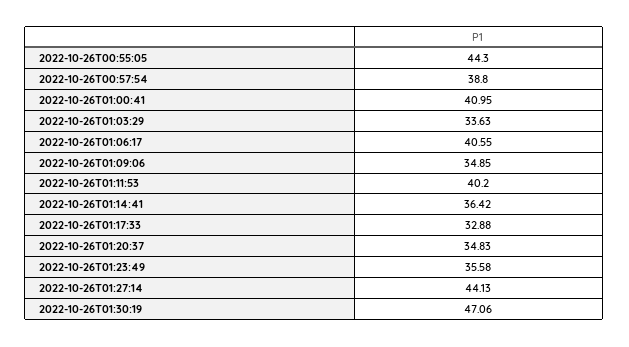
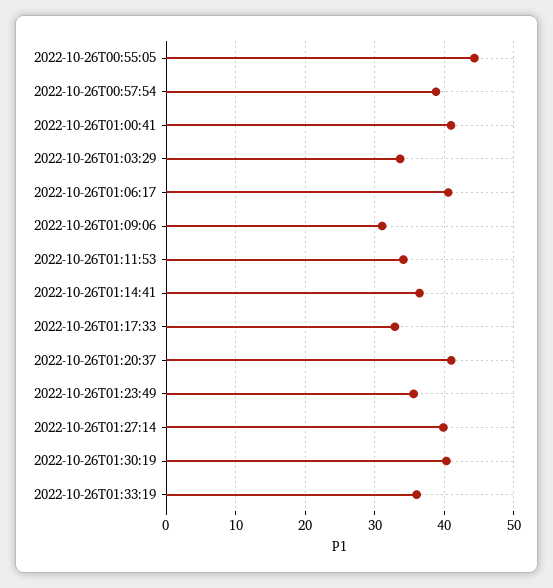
2022-10-26T01:09:06: 34.85 -> 31
2022-10-26T01:11:53: 40.2 -> 34
2022-10-26T01:20:37: 34.83 -> 41
2022-10-26T01:27:14: 44.13 -> 40
2022-10-26T01:30:19: 47.06 -> 40
2022-10-26T01:33:19: none -> 36

